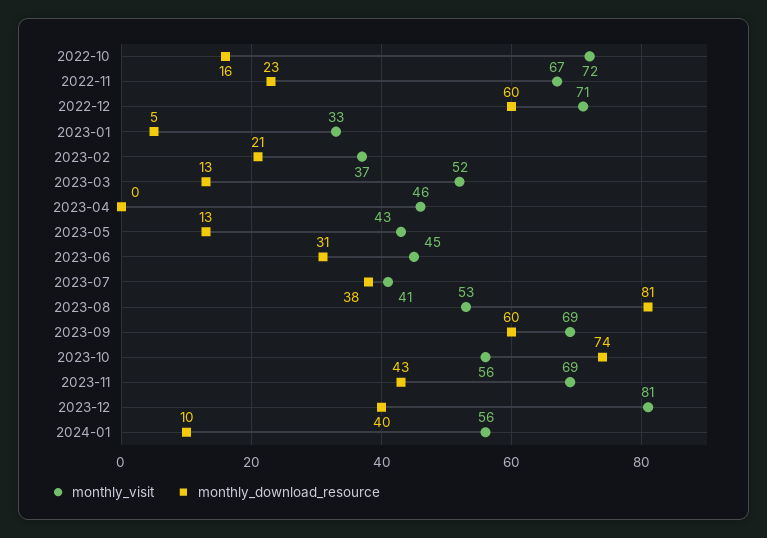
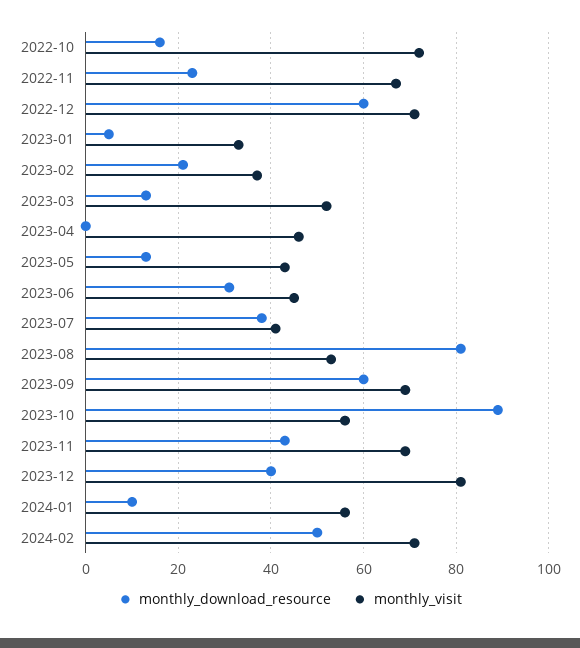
monthly_download_resource, 2023-10: 74 -> 90
monthly_download_resource, 2024-02: none -> 50
monthly_visit, 2024-02: none -> 70

